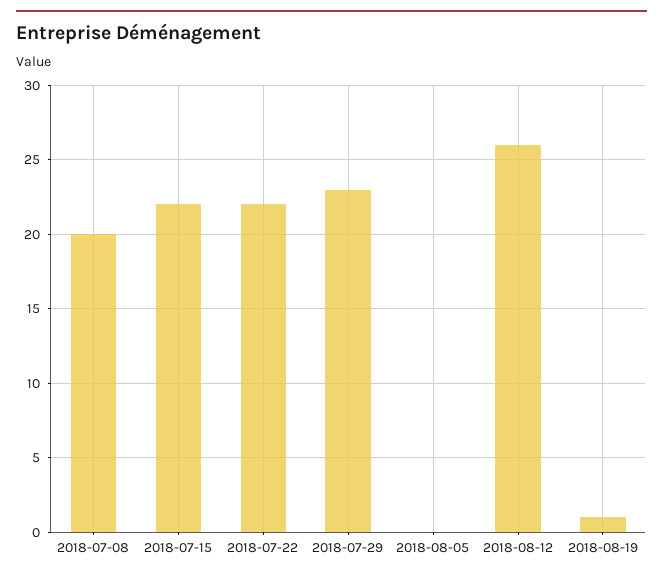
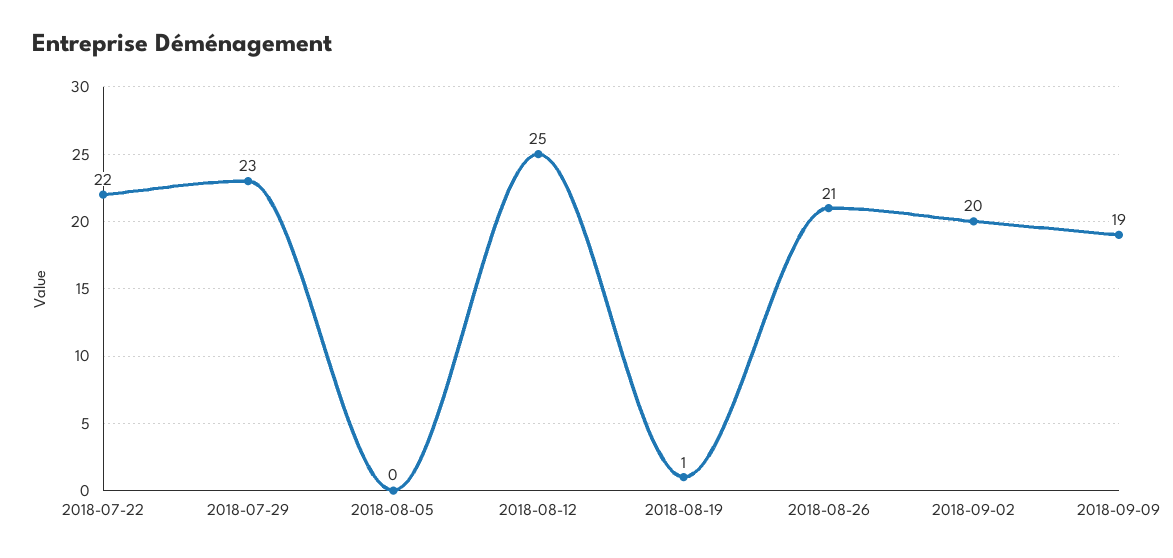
2018-07-08: 20 -> none
2018-07-15: 22 -> none
2018-08-12: 26 -> 25
2018-08-26: none -> 21
2018-09-02: none -> 20
2018-09-09: none -> 19

